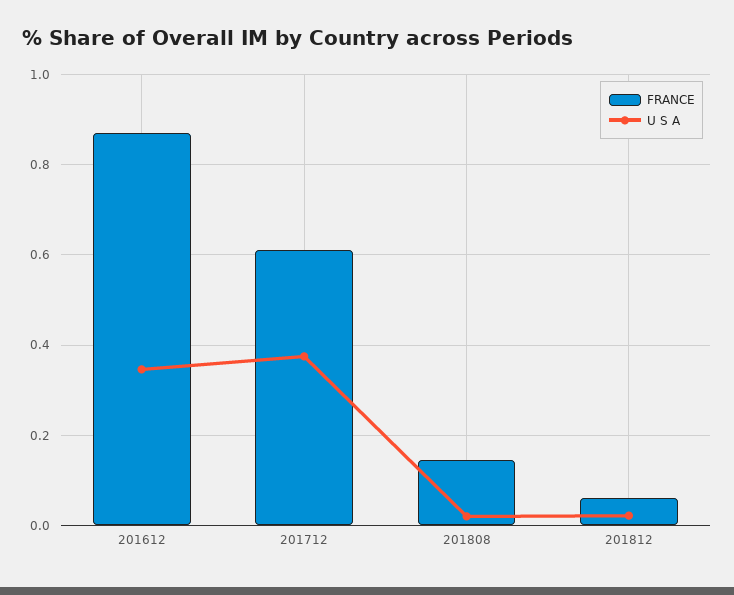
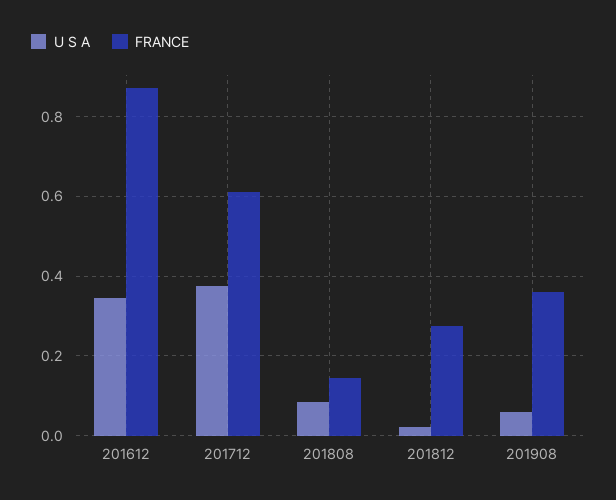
U S A, 201808: 0.02 -> 0.08
FRANCE, 201812: 0.06 -> 0.28
U S A, 201908: none -> 0.06
FRANCE, 201908: none -> 0.36

